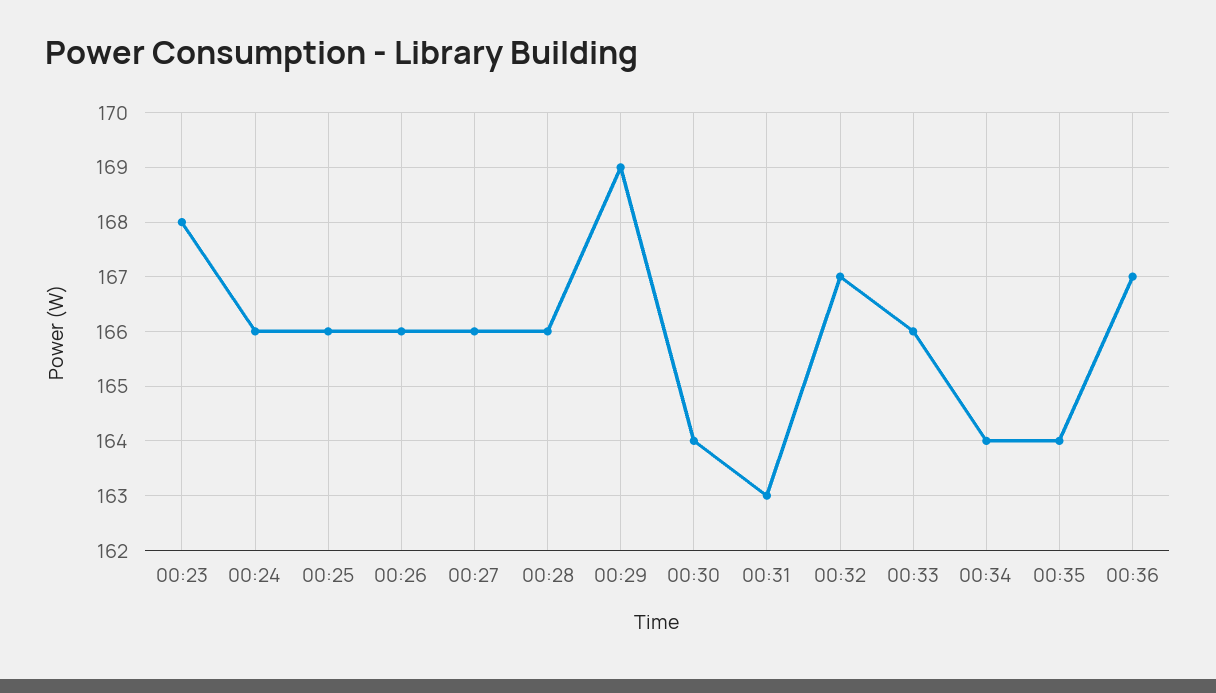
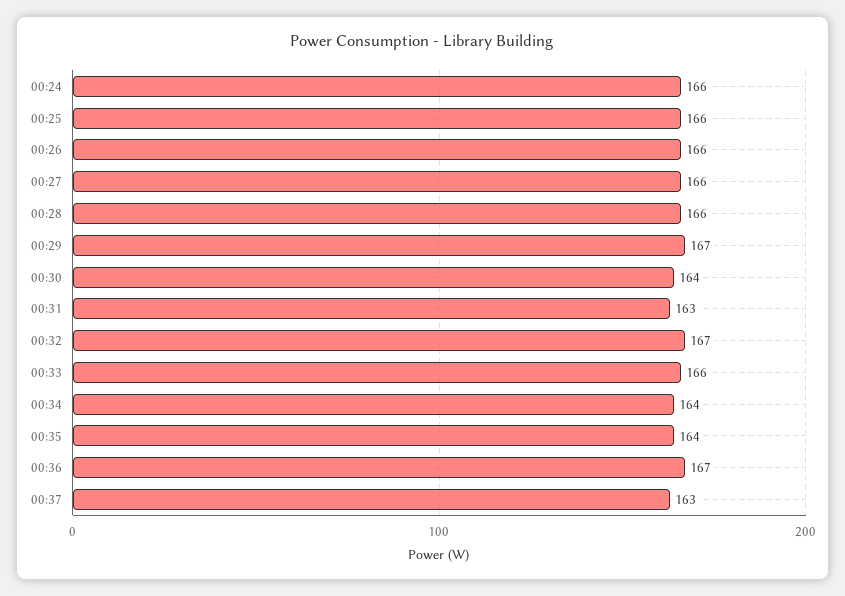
00:23: 168 -> none
00:29: 169 -> 167
00:37: none -> 163

